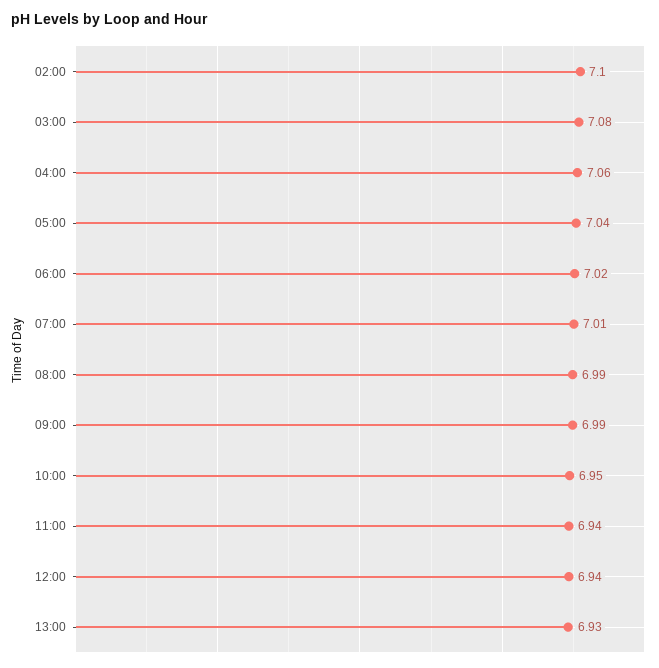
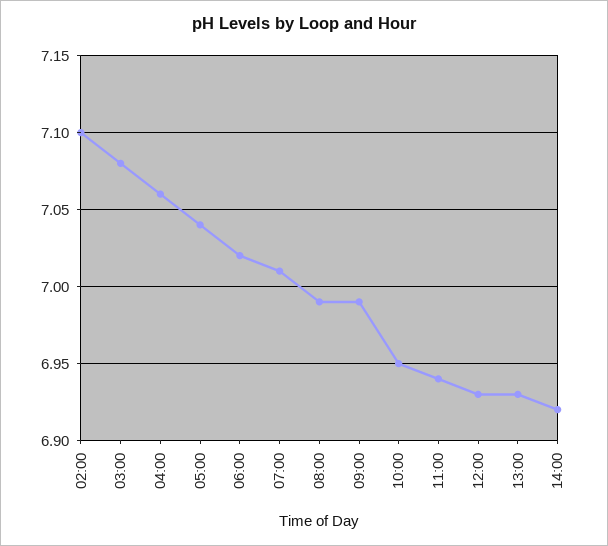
12:00: 6.94 -> 6.93
14:00: none -> 6.92

